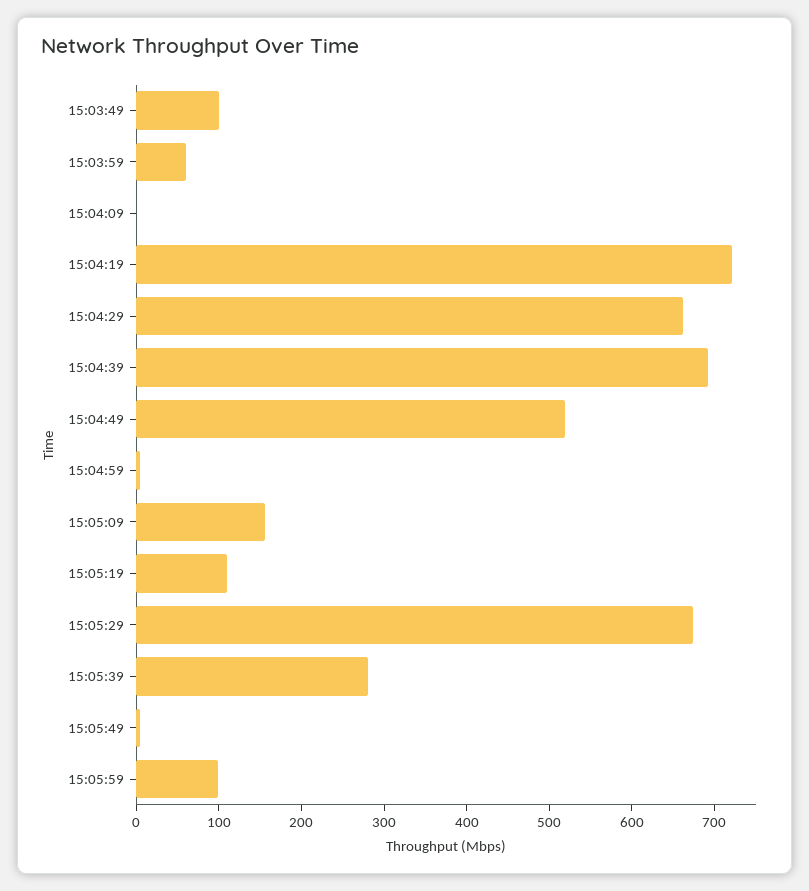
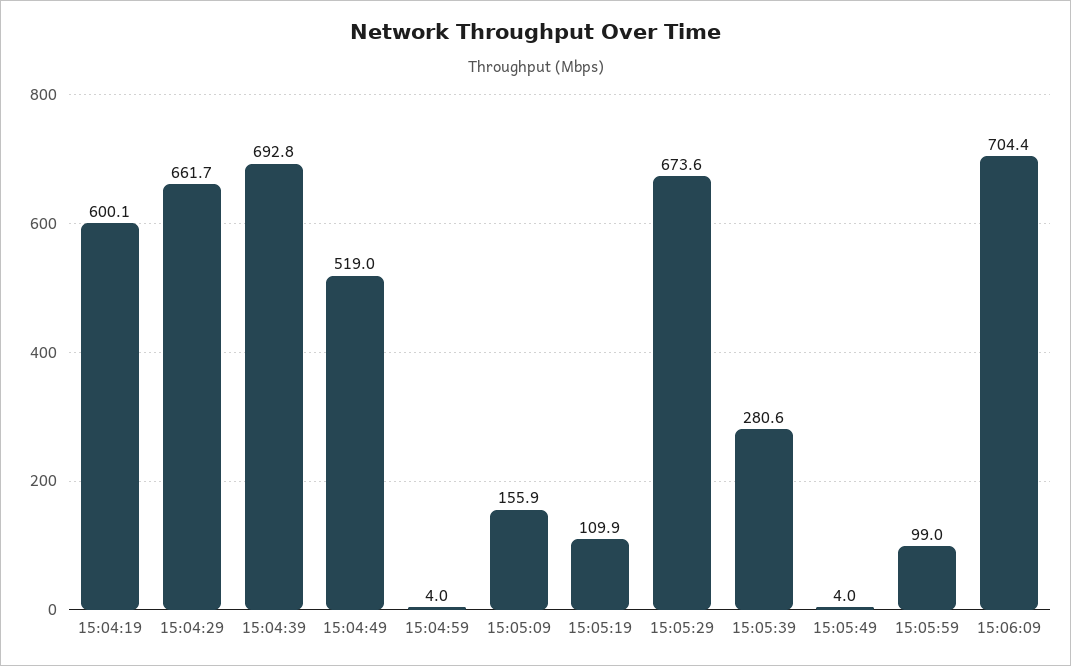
15:03:49: 100 -> none
15:03:59: 60 -> none
15:04:09: 0 -> none
15:04:19: 720 -> 600.1
15:06:09: none -> 704.4

